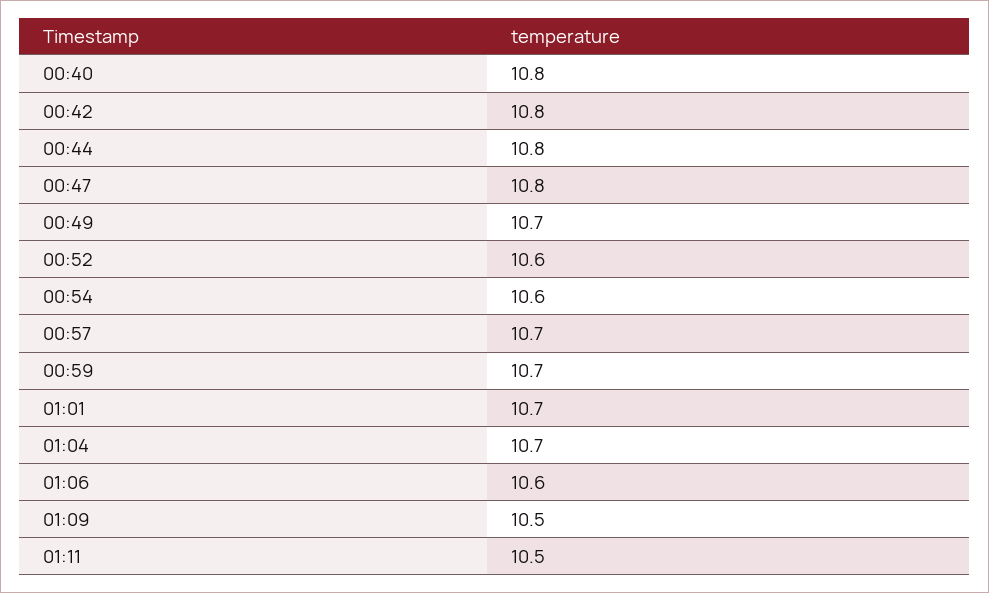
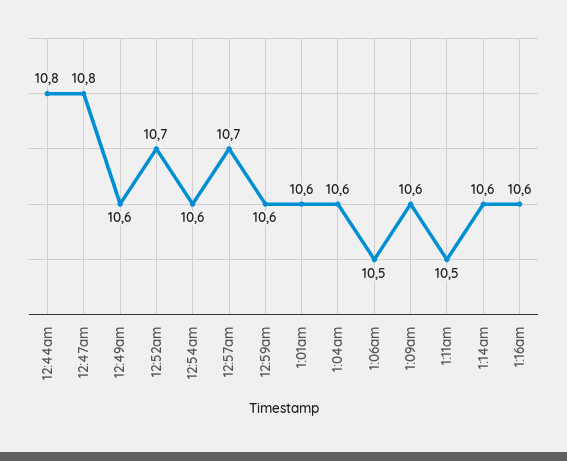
00:40: 10.8 -> none
00:42: 10.8 -> none
00:49: 10.7 -> 10.6
00:52: 10.6 -> 10.7
00:59: 10.7 -> 10.6
01:01: 10.7 -> 10.6
01:04: 10.7 -> 10.6
01:06: 10.6 -> 10.5
01:09: 10.5 -> 10.6
1:14am: none -> 10.6
1:16am: none -> 10.6

